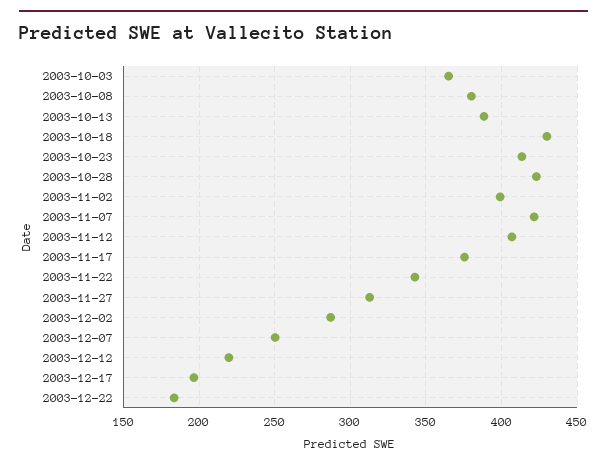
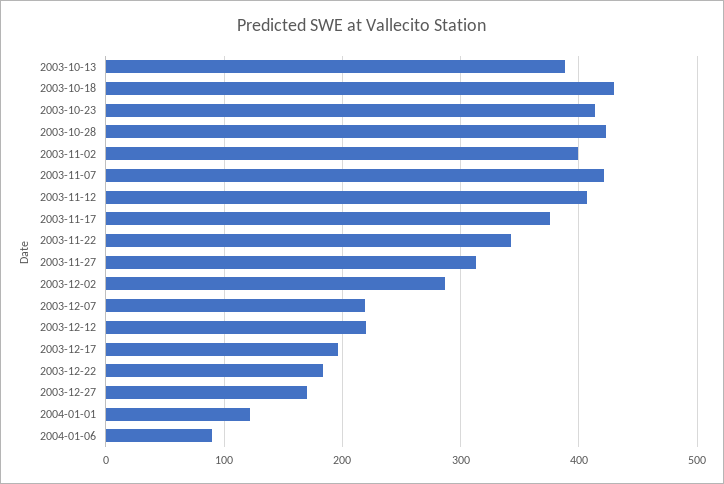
2003-10-03: 365 -> none
2003-10-08: 380 -> none
2003-12-07: 250 -> 220
2003-12-27: none -> 170
2004-01-01: none -> 120
2004-01-06: none -> 90

